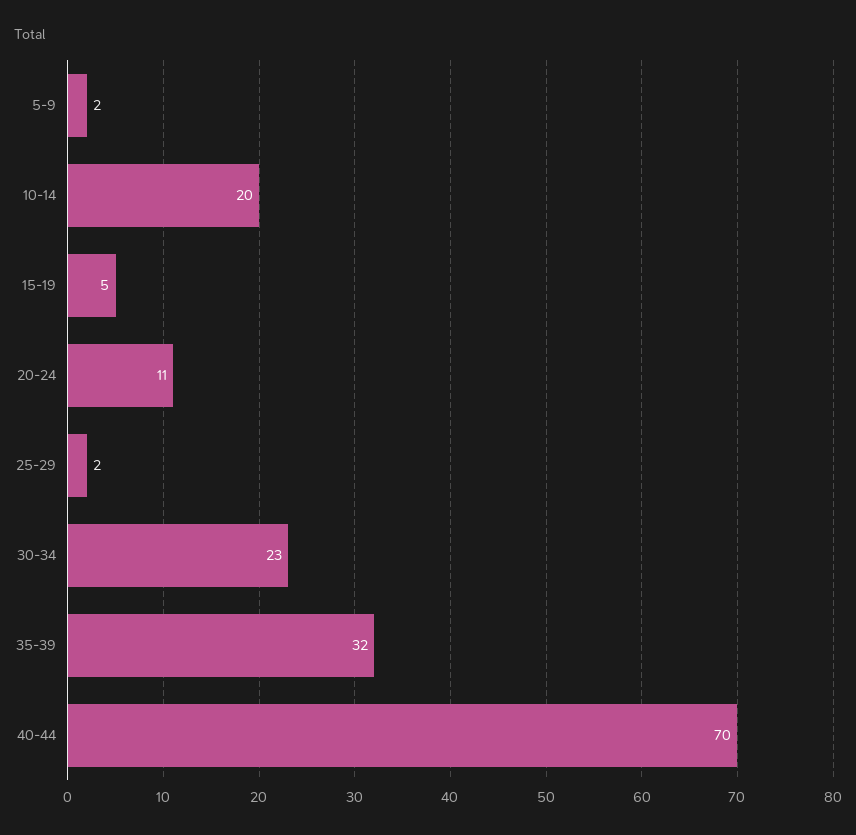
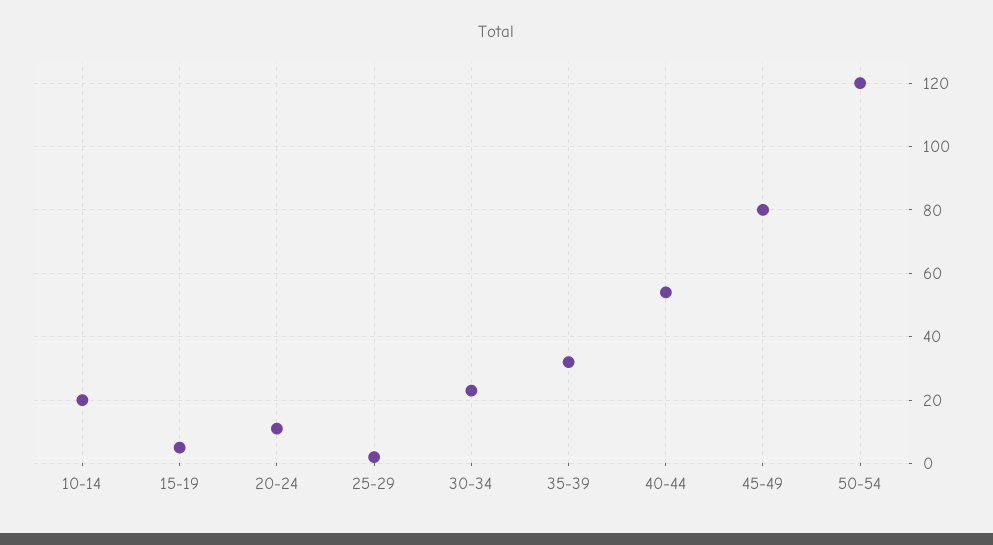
5-9: 2 -> none
40-44: 70 -> 55
45-49: none -> 80
50-54: none -> 120

